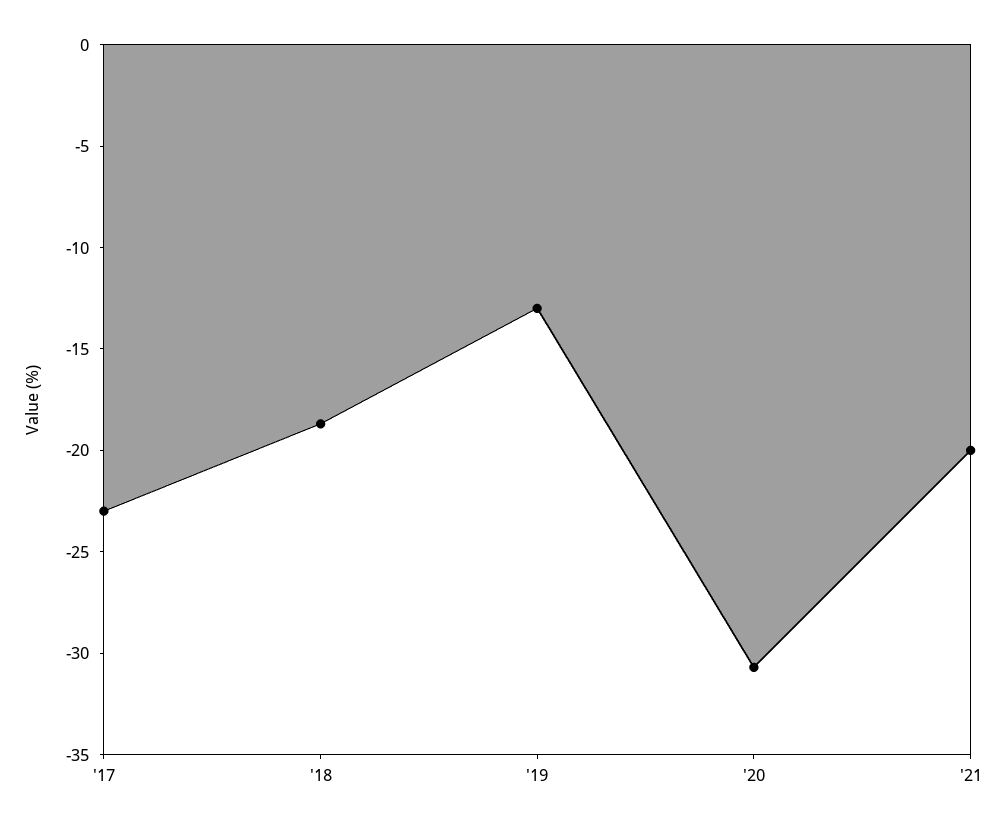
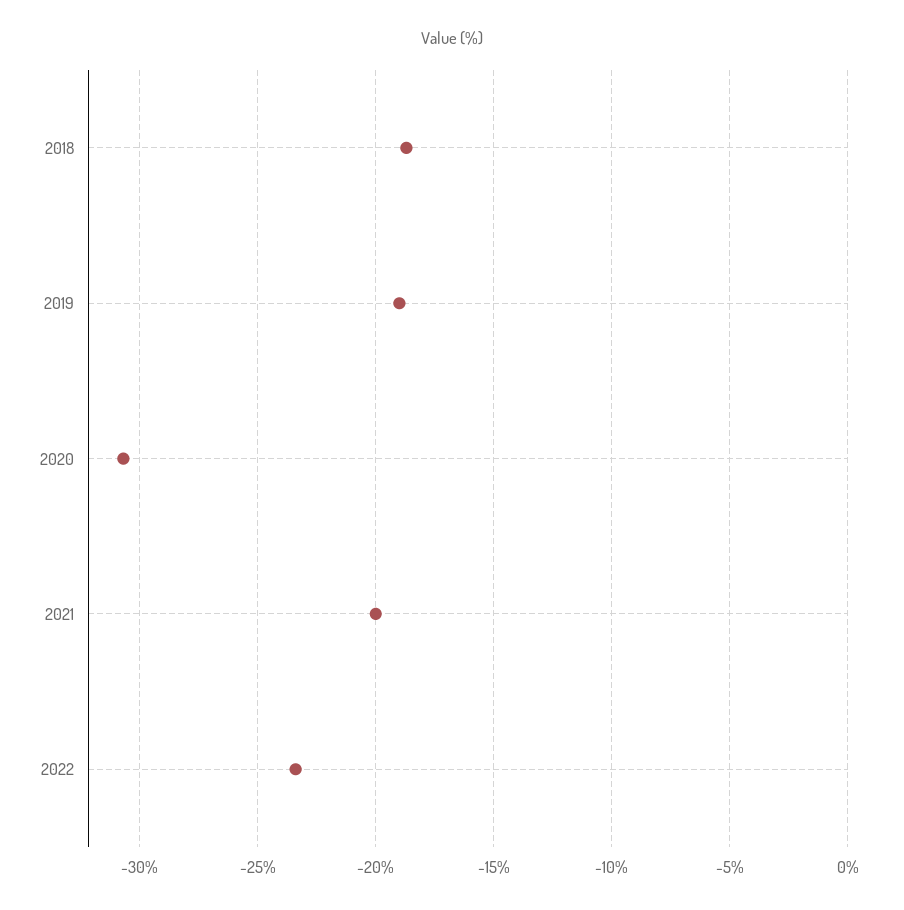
'17: -23 -> none
'19: -13 -> -19
2022: none -> -23.5

